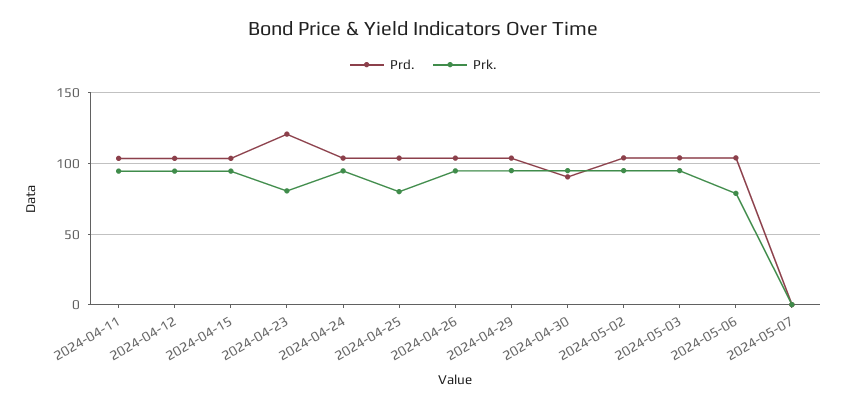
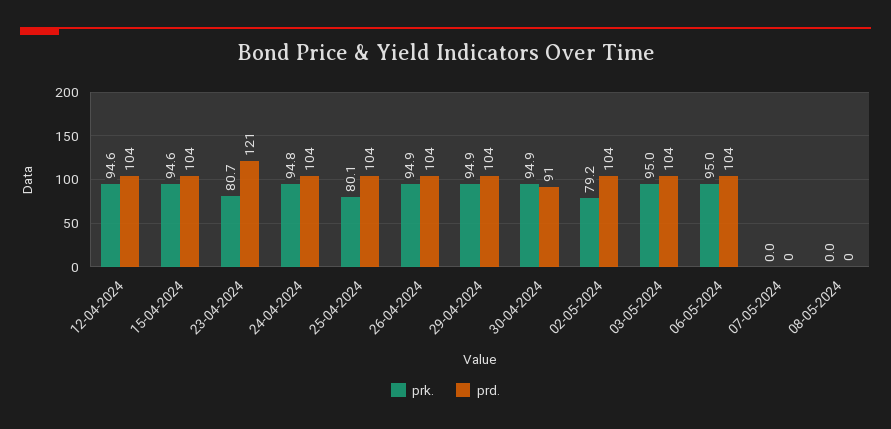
Prd., 2024-04-11: 105 -> none
Prk., 2024-04-11: 95 -> none
Prk., 2024-05-02: 95 -> 79.2
Prk., 2024-05-06: 80 -> 95
Prk., 08-05-2024: none -> 0
Prd., 08-05-2024: none -> 0

